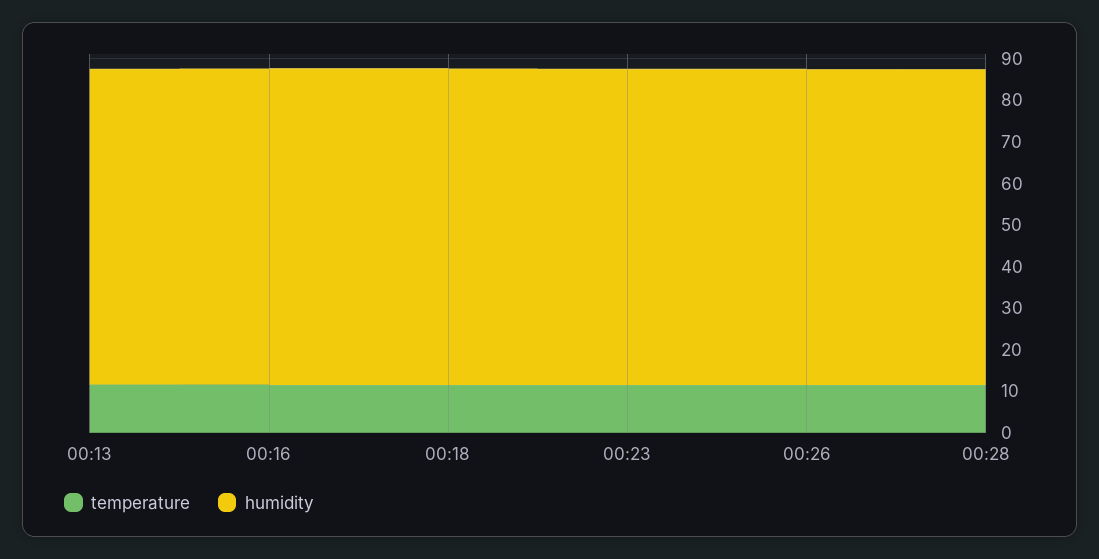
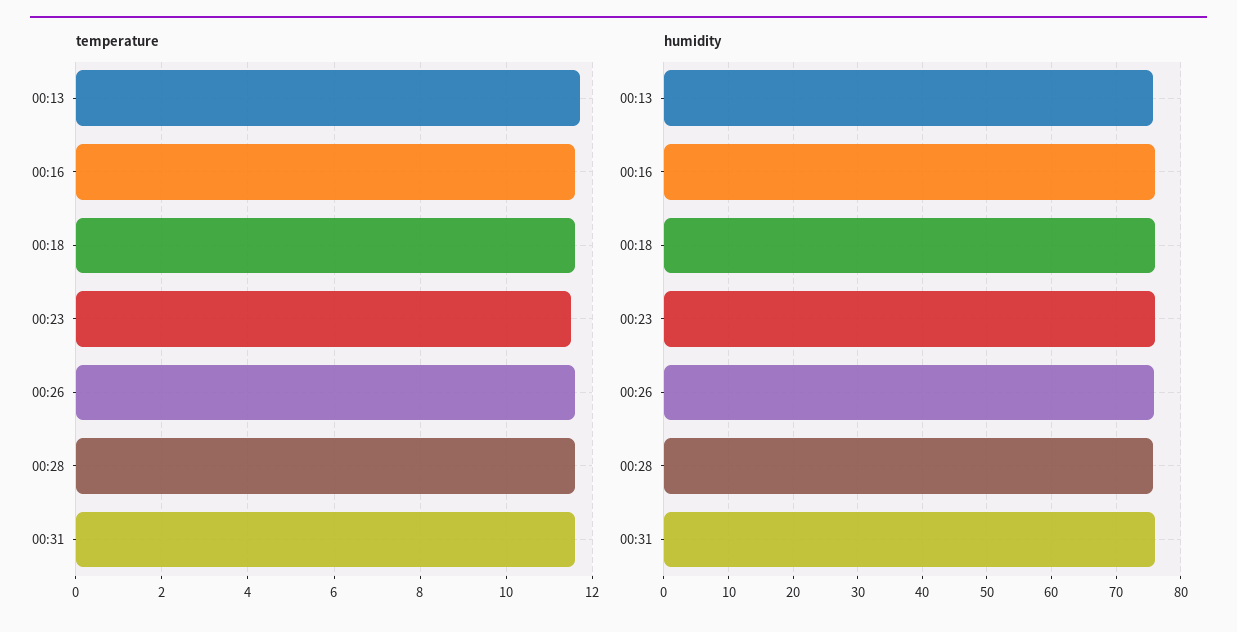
temperature, 00:31: none -> 11.5
humidity, 00:31: none -> 76

